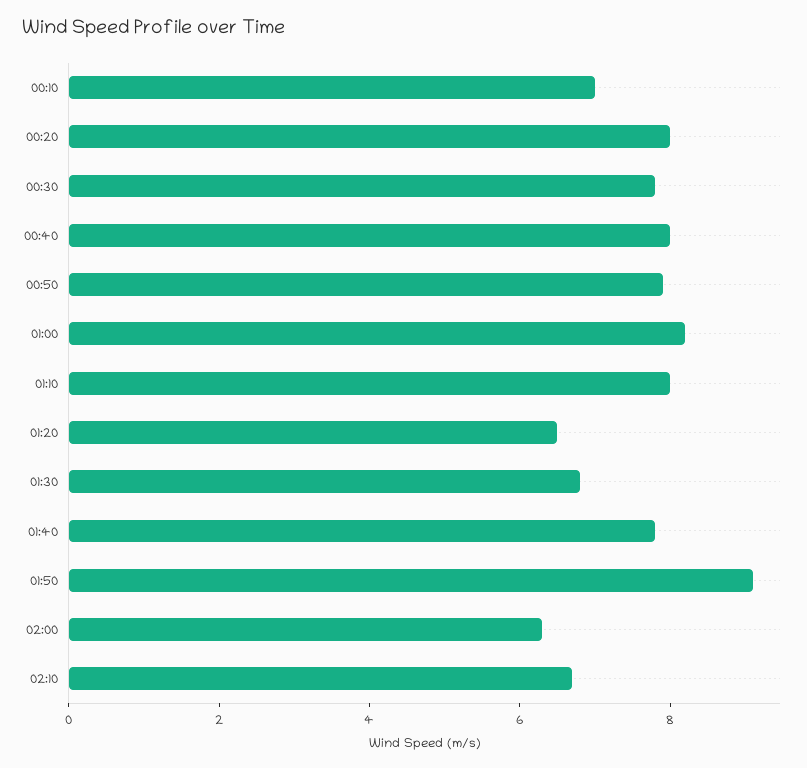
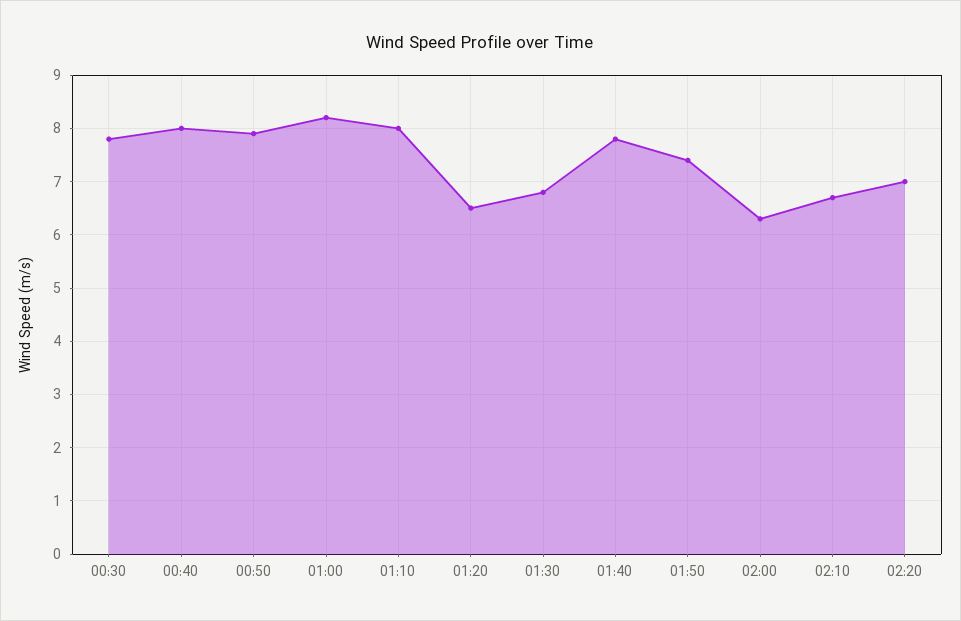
00:10: 7 -> none
00:20: 8 -> none
01:50: 9 -> 7.5
02:20: none -> 7

